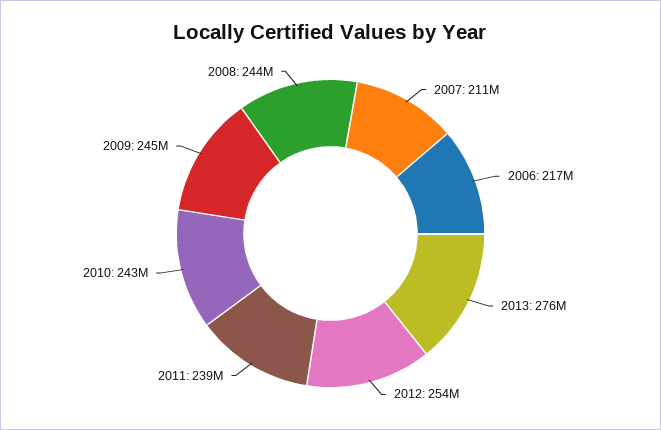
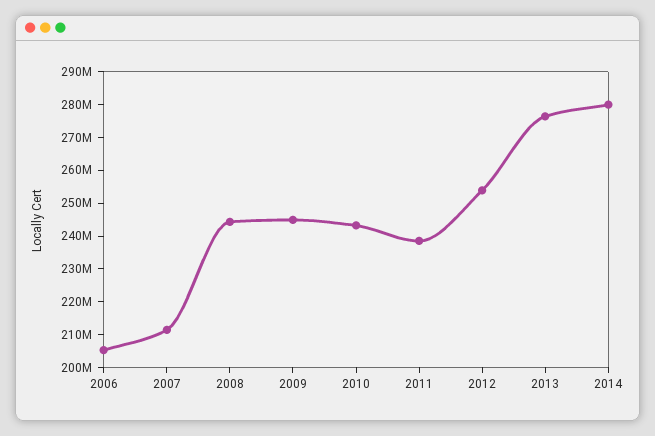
2006: 217000000 -> 205000000
2014: none -> 280000000

